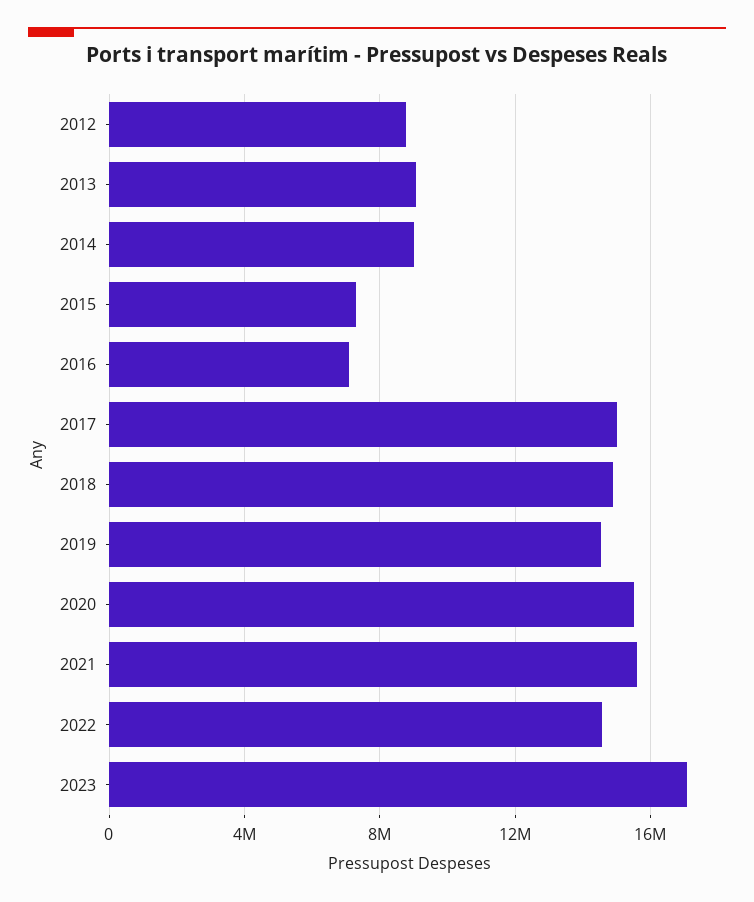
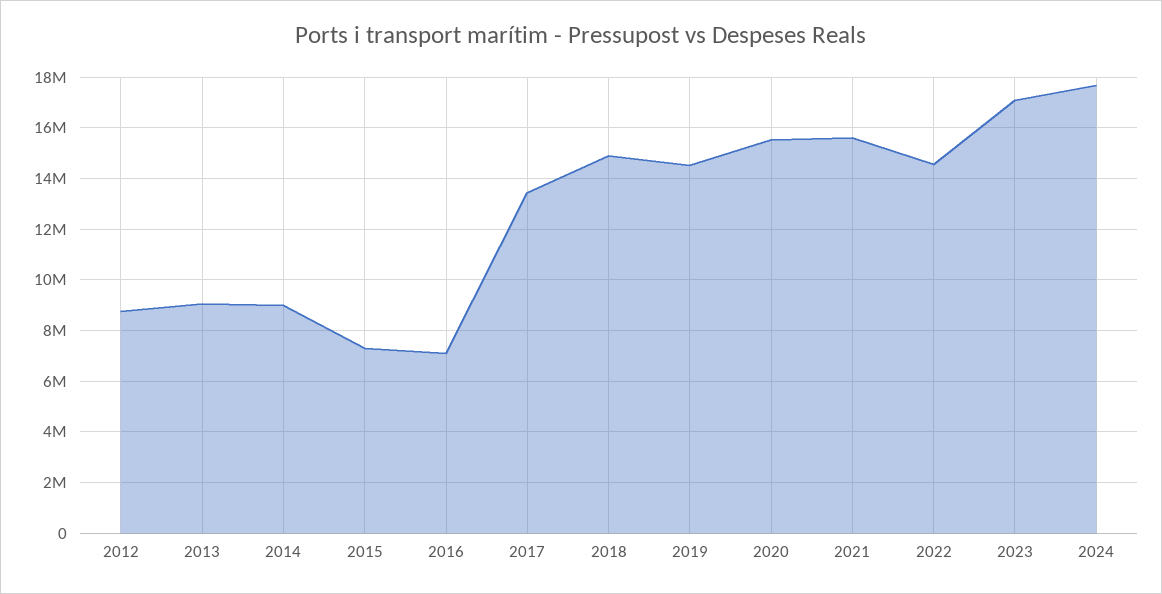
2017: 15000000 -> 13500000
2024: none -> 17750000

